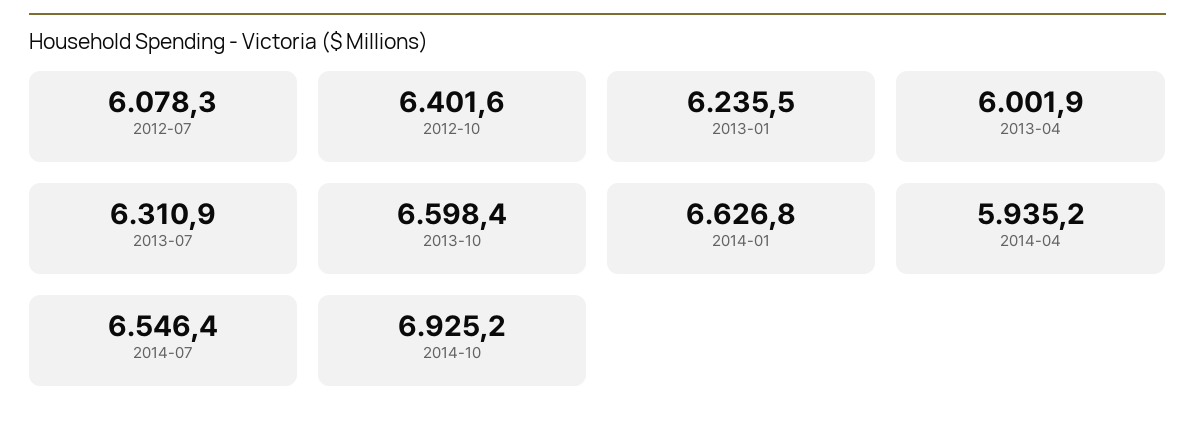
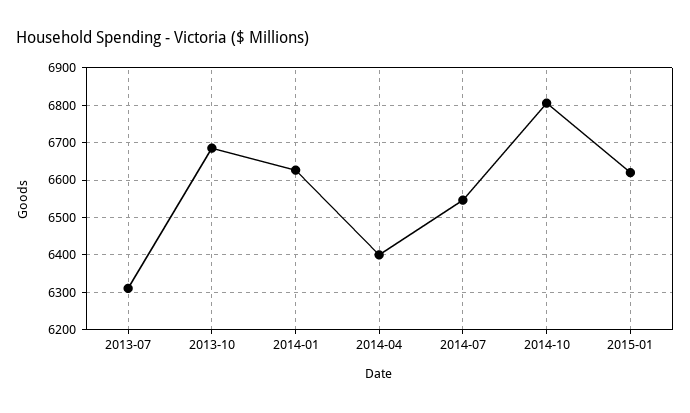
2012-07: 6078.3 -> none
2012-10: 6401.6 -> none
2013-01: 6235.5 -> none
2013-04: 6001.9 -> none
2013-10: 6598.4 -> 6680
2014-04: 5935.2 -> 6400
2014-10: 6925.2 -> 6800
2015-01: none -> 6620

